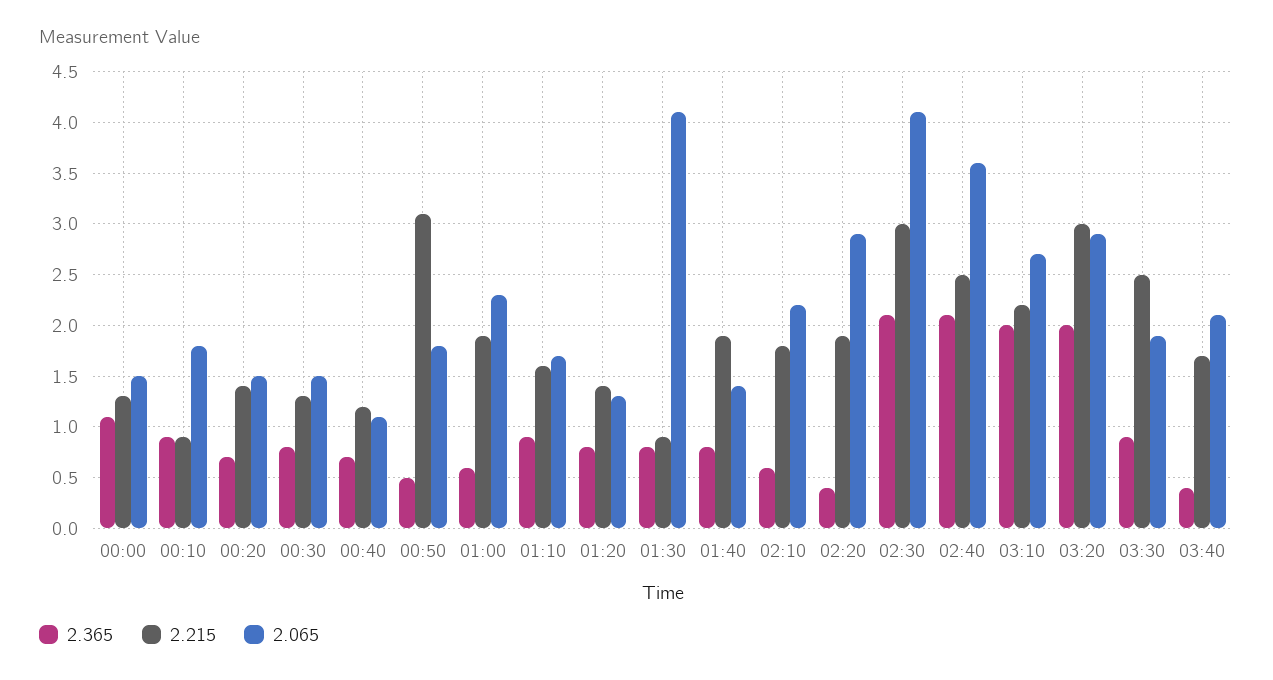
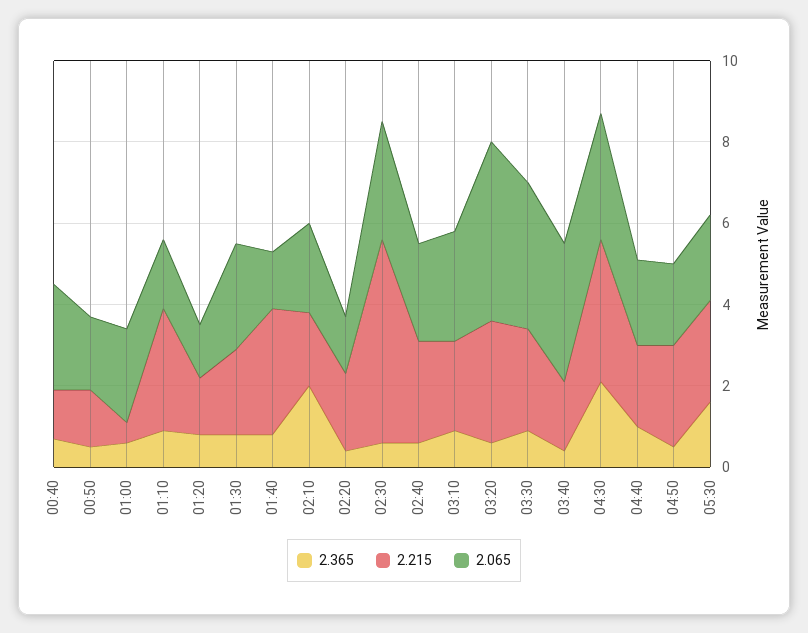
2.365, 00:00: 1.1 -> none
2.215, 00:00: 1.3 -> none
2.065, 00:00: 1.5 -> none
2.365, 00:10: 0.9 -> none
2.215, 00:10: 0.9 -> none
2.065, 00:10: 1.8 -> none
2.365, 00:20: 0.7 -> none
2.215, 00:20: 1.4 -> none
2.065, 00:20: 1.5 -> none
2.365, 00:30: 0.8 -> none
2.215, 00:30: 1.3 -> none
2.065, 00:30: 1.5 -> none
2.065, 00:40: 1.1 -> 2.5
2.215, 00:50: 3.1 -> 1.5
2.215, 01:00: 1.9 -> 0.5
2.215, 01:10: 1.6 -> 3
2.215, 01:30: 0.9 -> 2
2.065, 01:30: 4.1 -> 2.5
2.215, 01:40: 1.9 -> 3
2.365, 02:10: 0.6 -> 2
2.065, 02:20: 2.9 -> 1.5
2.365, 02:30: 2.1 -> 0.5
2.215, 02:30: 3 -> 5
2.065, 02:30: 4.1 -> 3
2.365, 02:40: 2.1 -> 0.5
2.065, 02:40: 3.6 -> 2.5
2.365, 03:10: 2 -> 1
2.365, 03:20: 2 -> 0.5
2.065, 03:20: 2.9 -> 4.5
2.065, 03:30: 1.9 -> 3.5
2.065, 03:40: 2.1 -> 3.5
2.365, 04:30: none -> 2
2.215, 04:30: none -> 3.5
2.065, 04:30: none -> 3
2.365, 04:40: none -> 1
2.215, 04:40: none -> 2
2.065, 04:40: none -> 2
2.365, 04:50: none -> 0.5
2.215, 04:50: none -> 2.5
2.065, 04:50: none -> 2
2.365, 05:30: none -> 1.5
2.215, 05:30: none -> 2.5
2.065, 05:30: none -> 2

